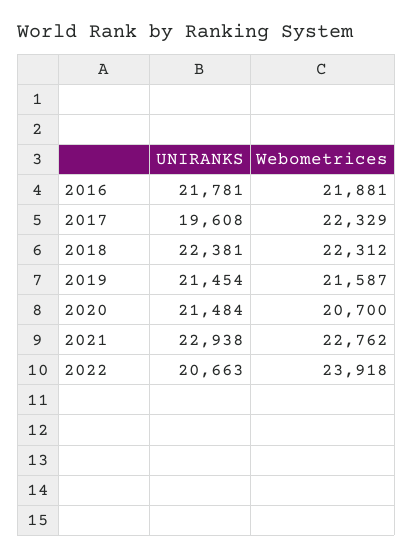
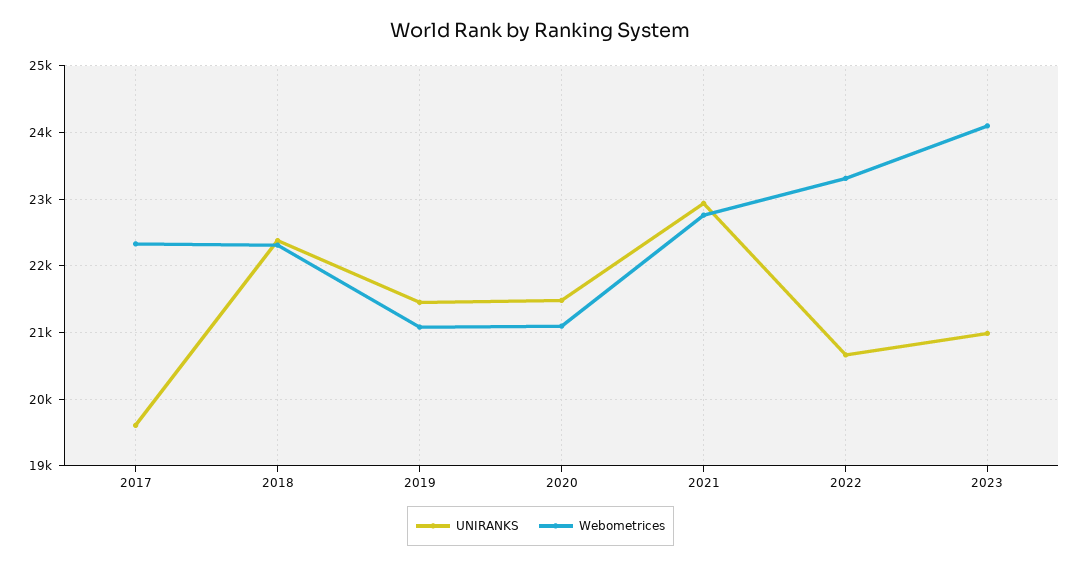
UNIRANKS, 2016: 21781 -> none
Webometrices, 2016: 21881 -> none
Webometrices, 2019: 21587 -> 21100
Webometrices, 2020: 20700 -> 21100
Webometrices, 2022: 23918 -> 23300
UNIRANKS, 2023: none -> 21000
Webometrices, 2023: none -> 24100

